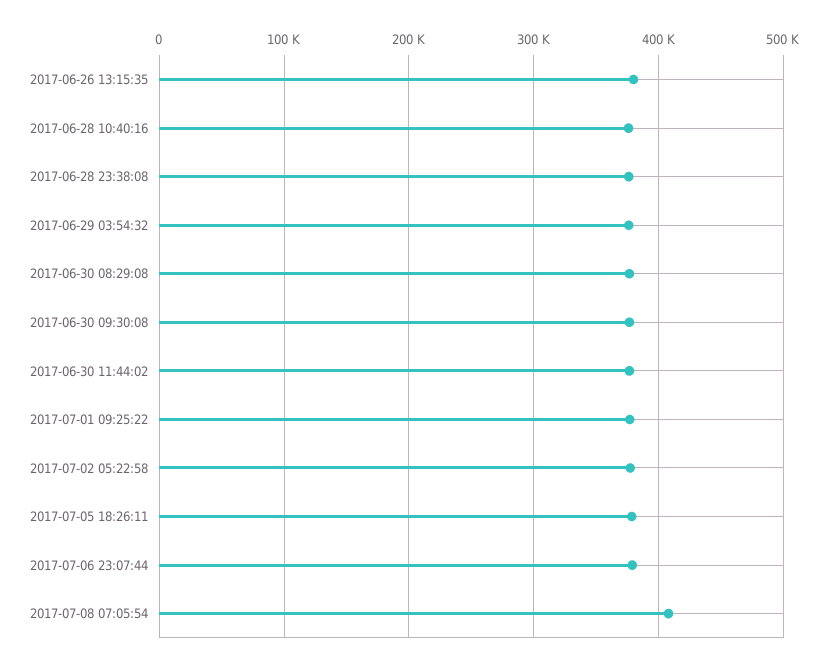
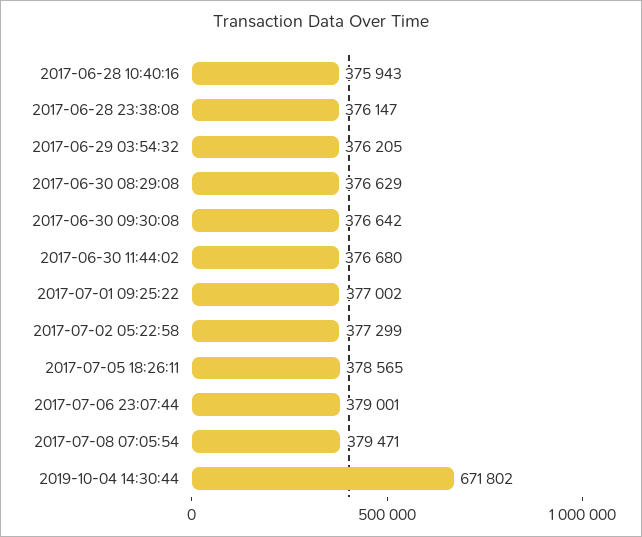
2017-06-26 13:15:35: 380000 -> none
2017-07-08 07:05:54: 410000 -> 379471
2019-10-04 14:30:44: none -> 671802

